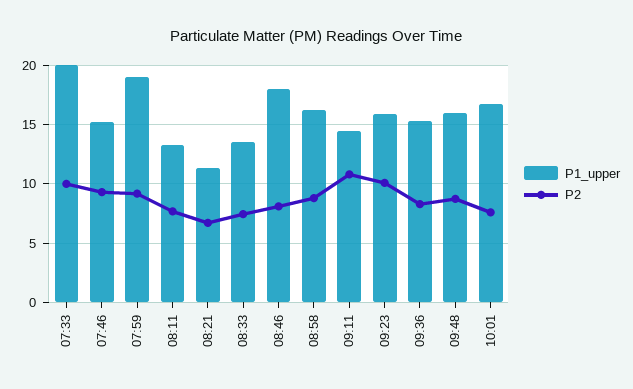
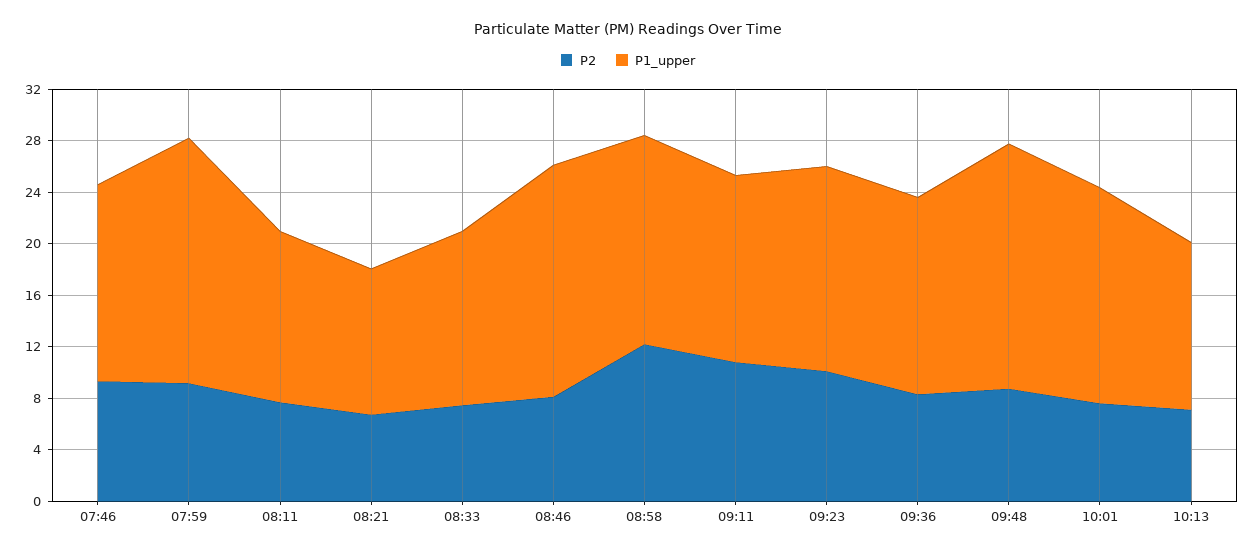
P1_upper, 07:33: 20 -> none
P2, 07:33: 10 -> none
P2, 08:58: 9 -> 12
P1_upper, 09:48: 16 -> 19
P2, 10:13: none -> 7
P1_upper, 10:13: none -> 13

